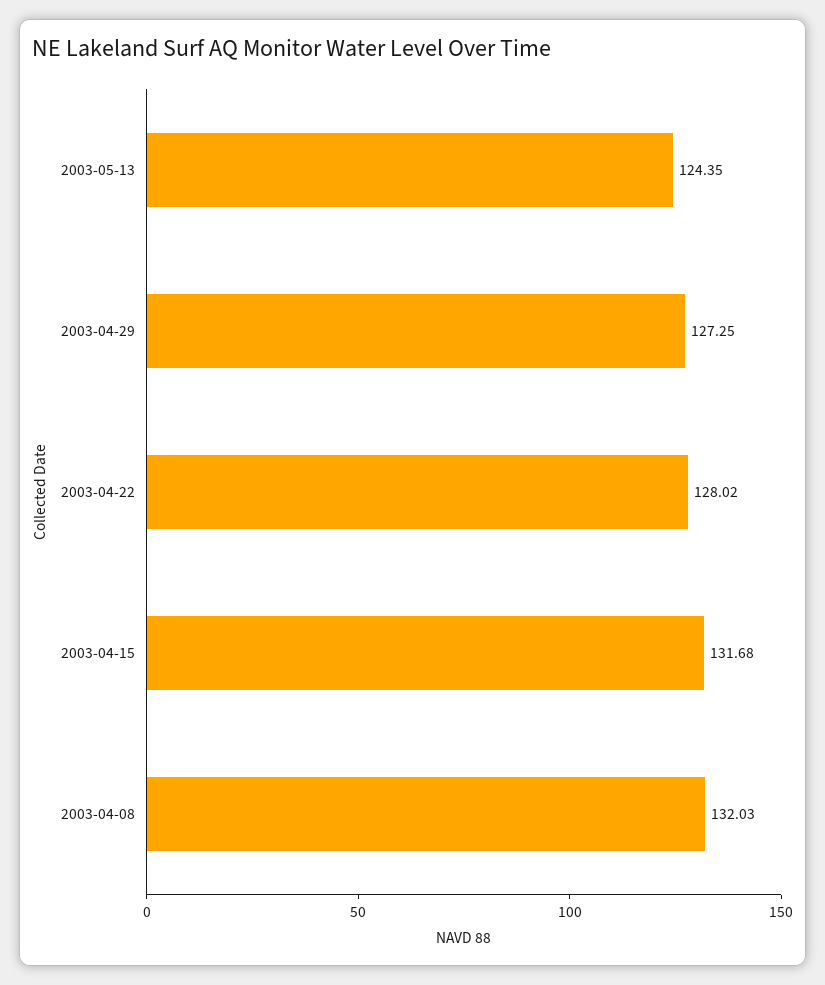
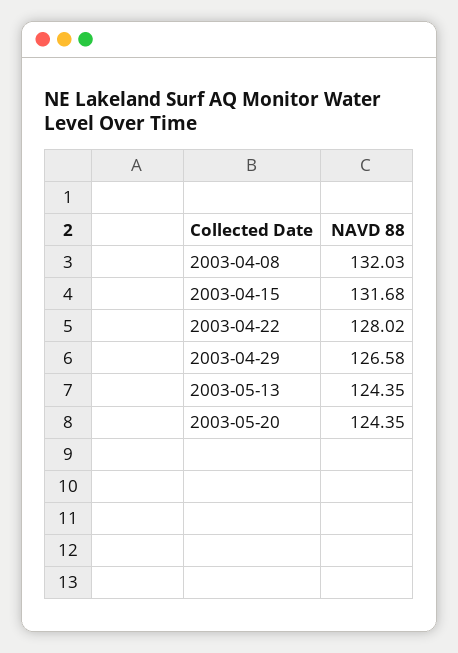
2003-04-29: 127.25 -> 126.58
2003-05-20: none -> 124.35

